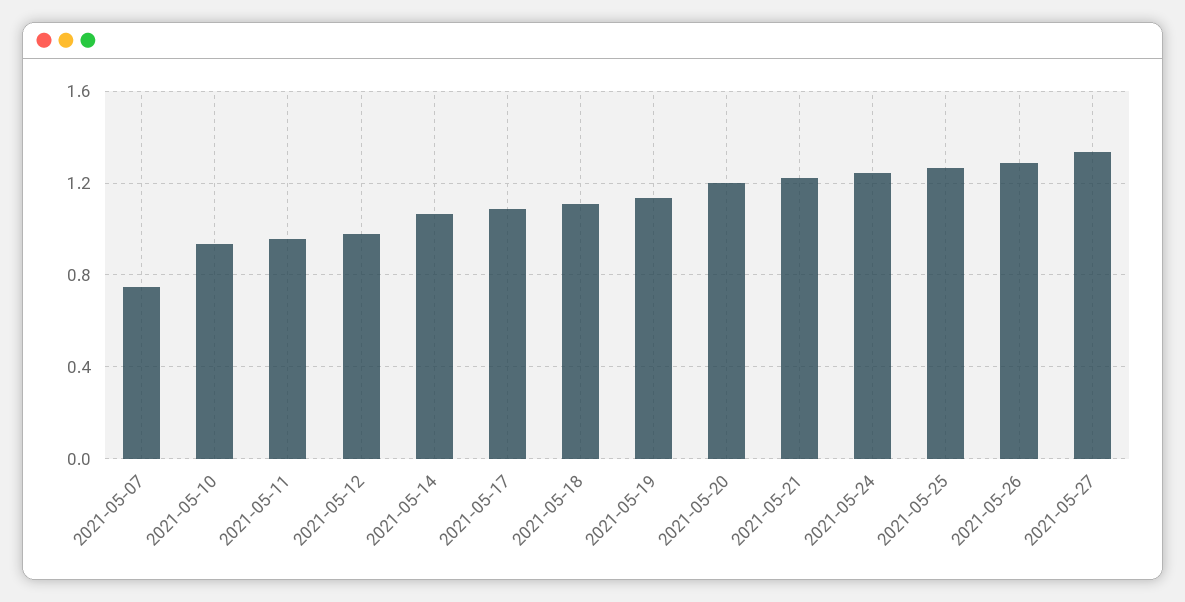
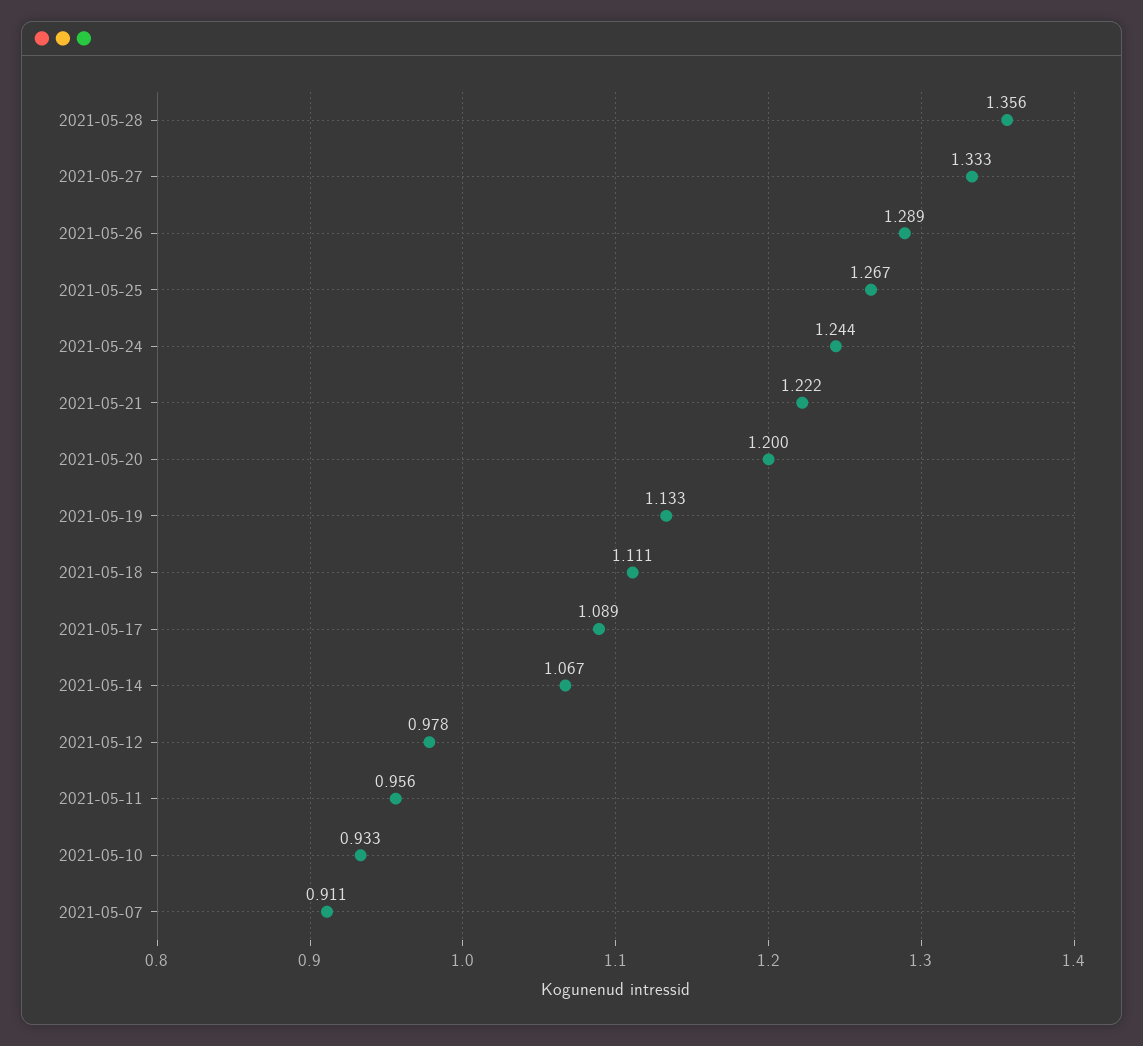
2021-05-07: 0.75 -> 0.911
2021-05-28: none -> 1.356

